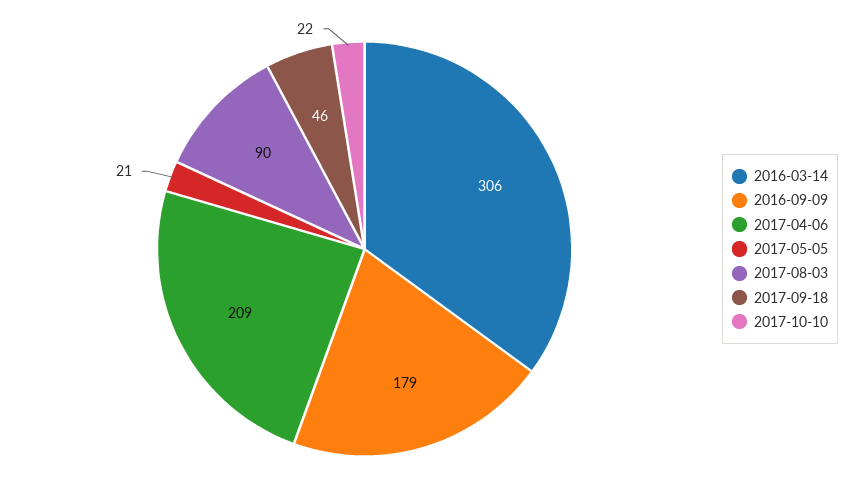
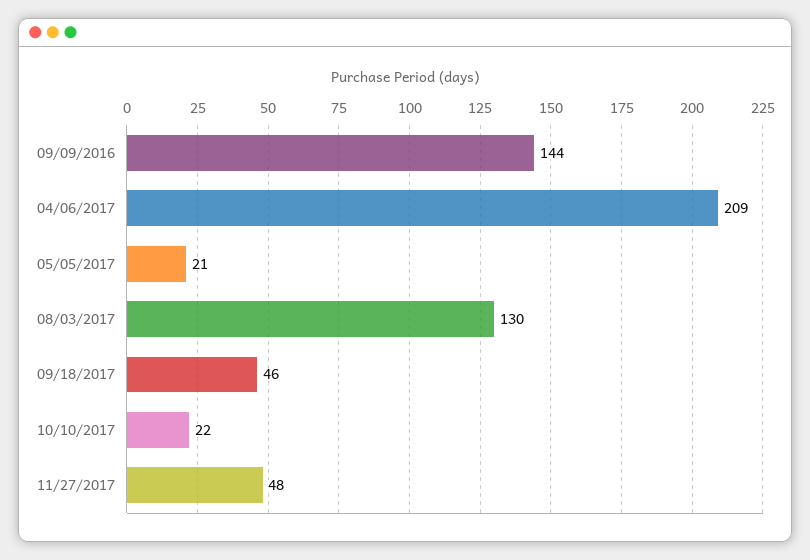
2016-03-14: 306 -> none
2016-09-09: 179 -> 144
2017-08-03: 90 -> 130
11/27/2017: none -> 48

